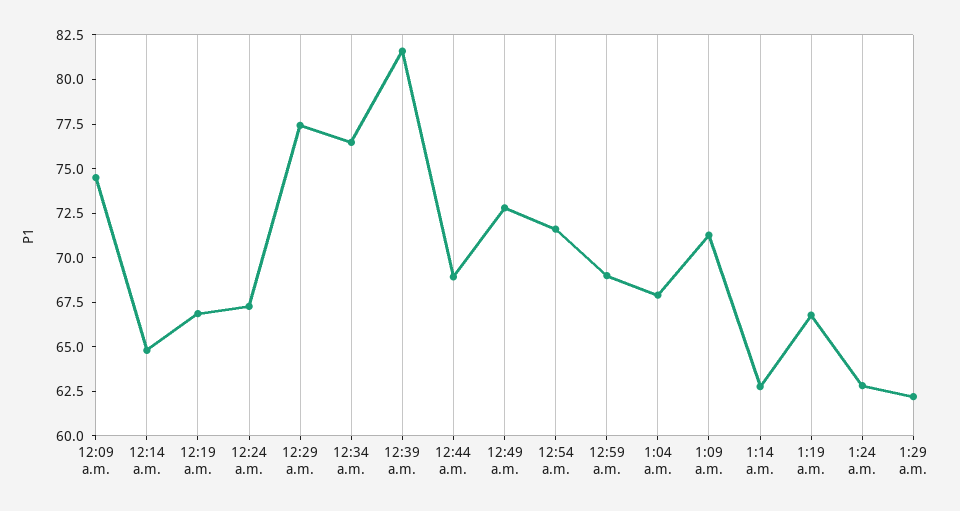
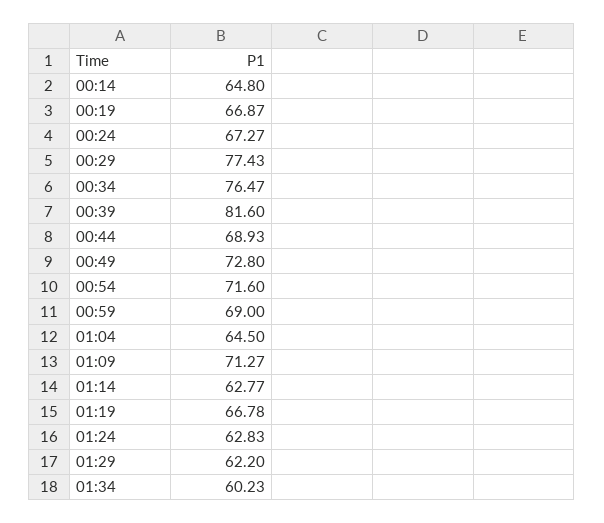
12:09 a.m.: 74.5 -> none
1:04 a.m.: 68 -> 64.5
01:34: none -> 60.23

